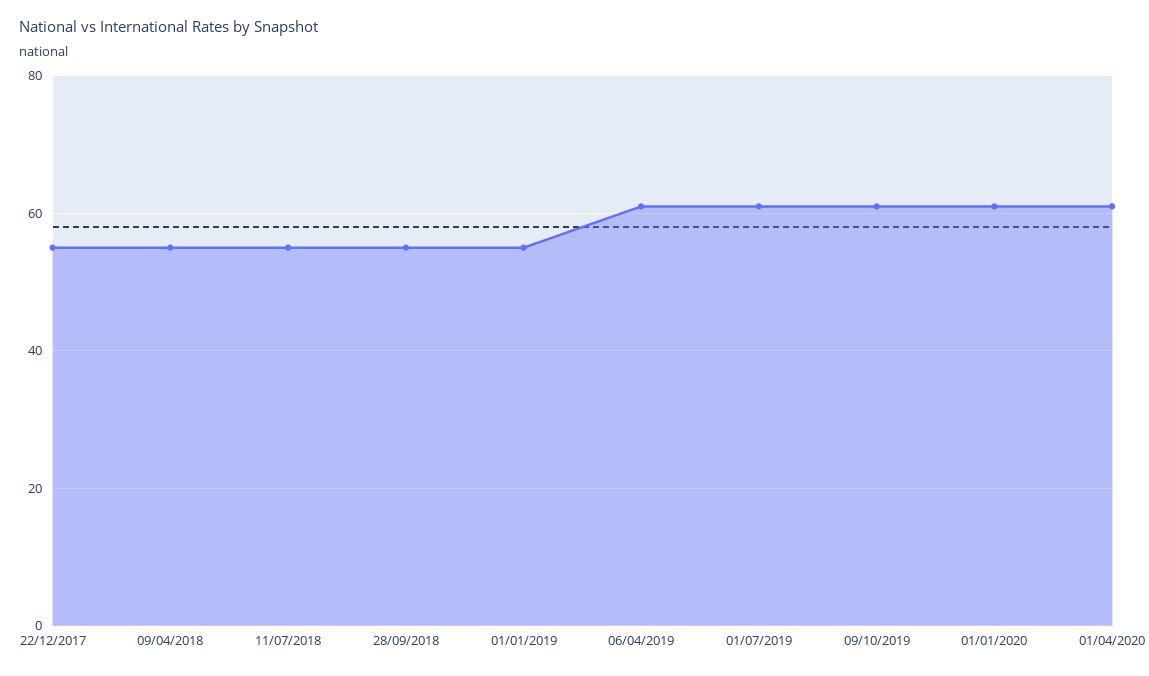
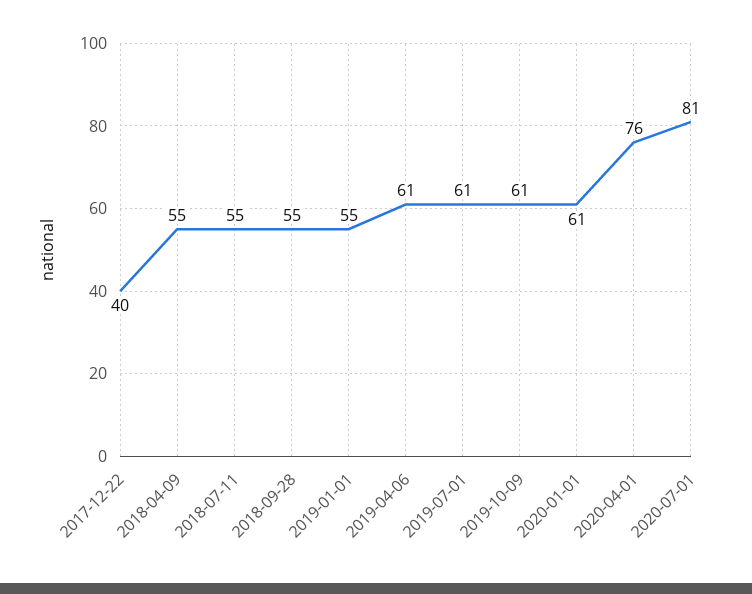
22/12/2017: 55 -> 40
01/04/2020: 60 -> 76
2020-07-01: none -> 81

